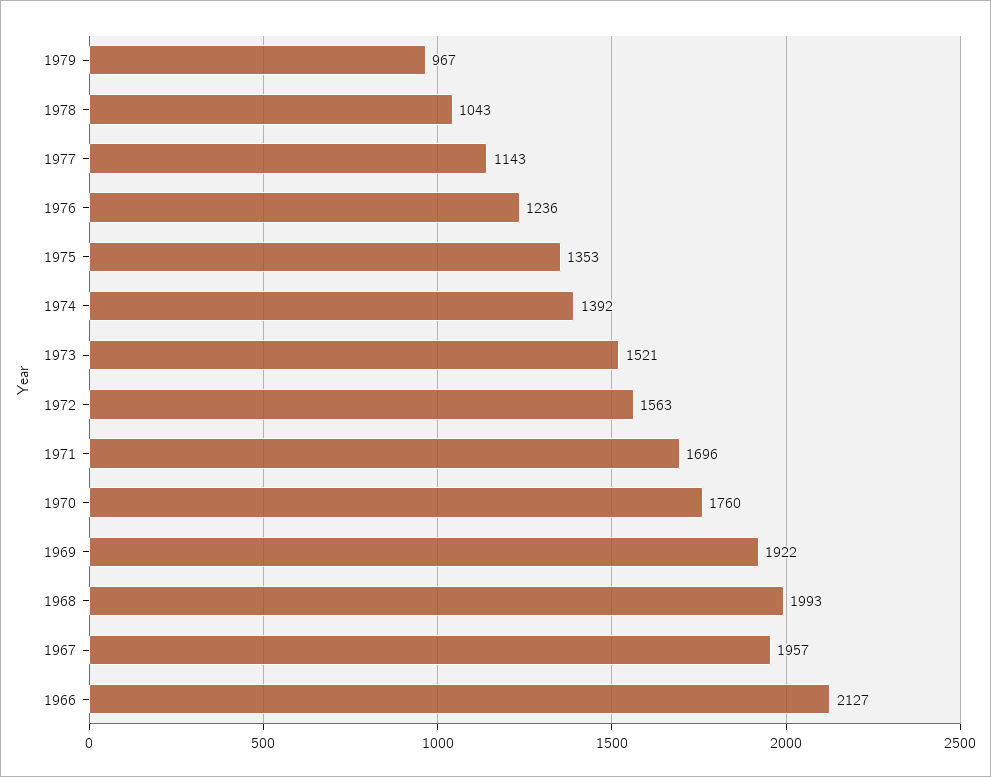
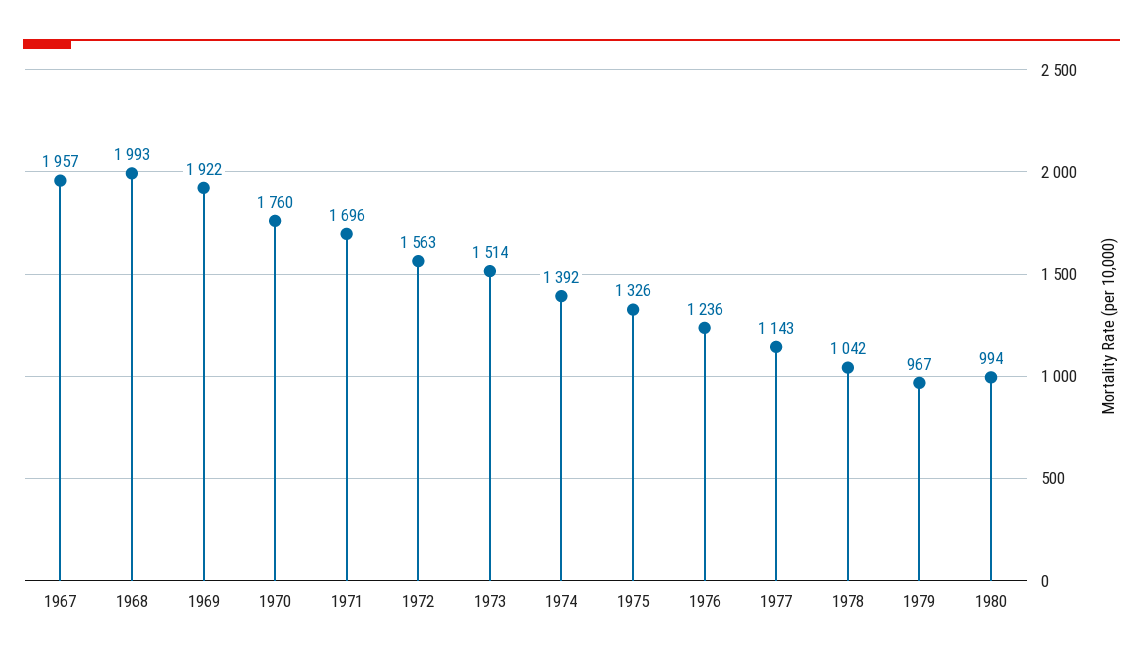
1978: 1043 -> 1042
1975: 1353 -> 1326
1973: 1521 -> 1514
1966: 2127 -> none
1980: none -> 994

